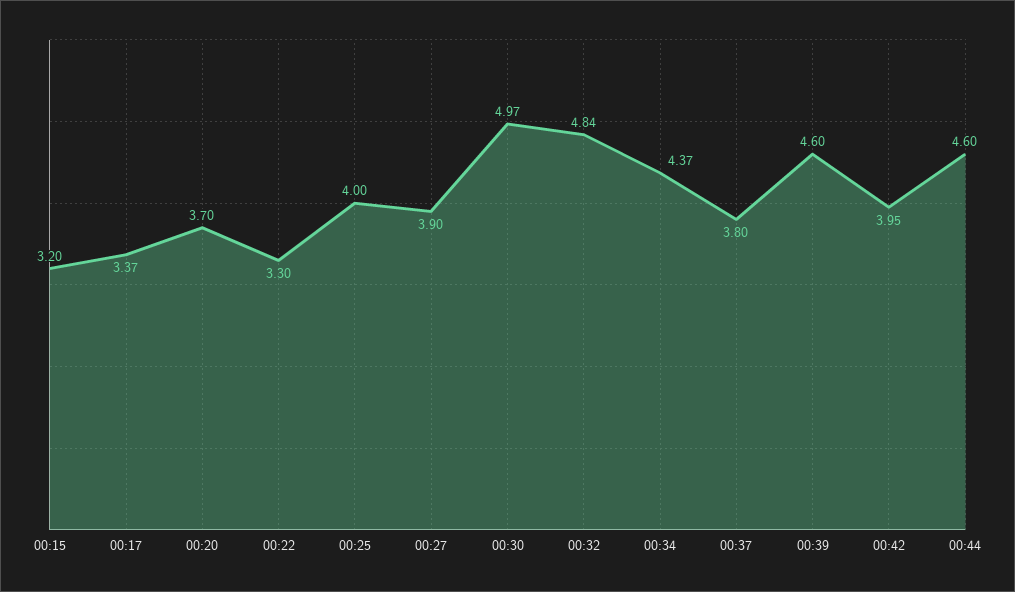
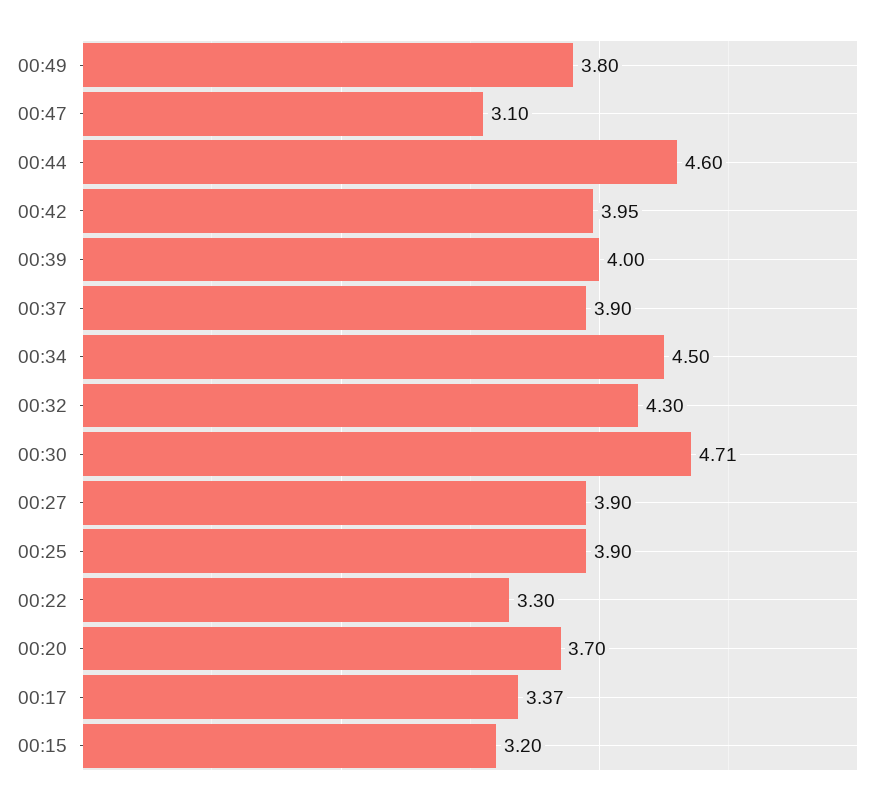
00:25: 4 -> 3.9
00:30: 4.97 -> 4.71
00:32: 4.84 -> 4.3
00:34: 4.37 -> 4.5
00:37: 3.8 -> 3.9
00:39: 4.6 -> 4
00:49: none -> 3.8
00:47: none -> 3.1

